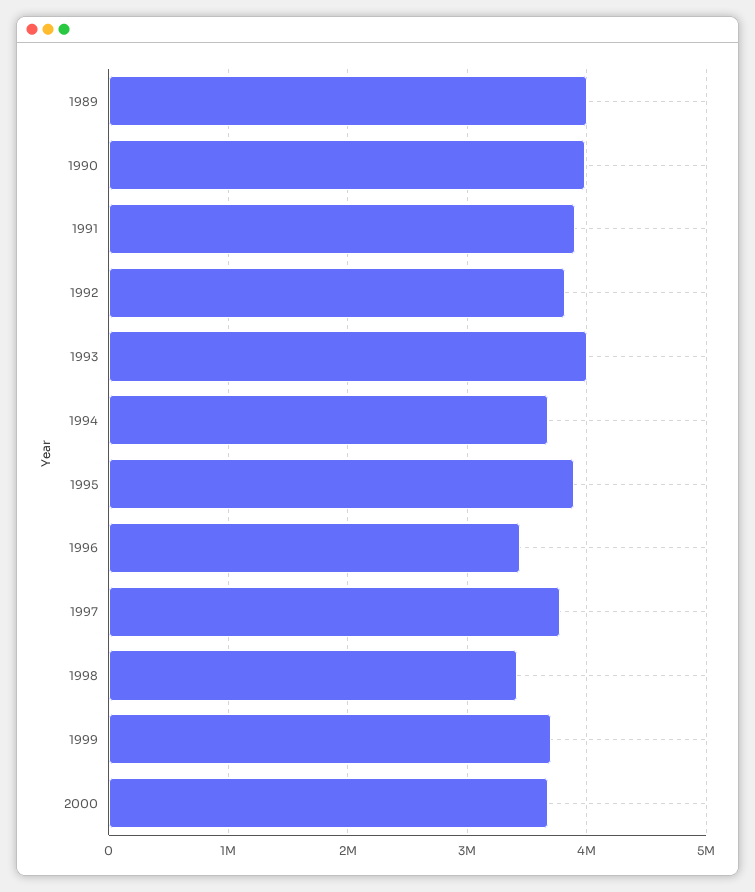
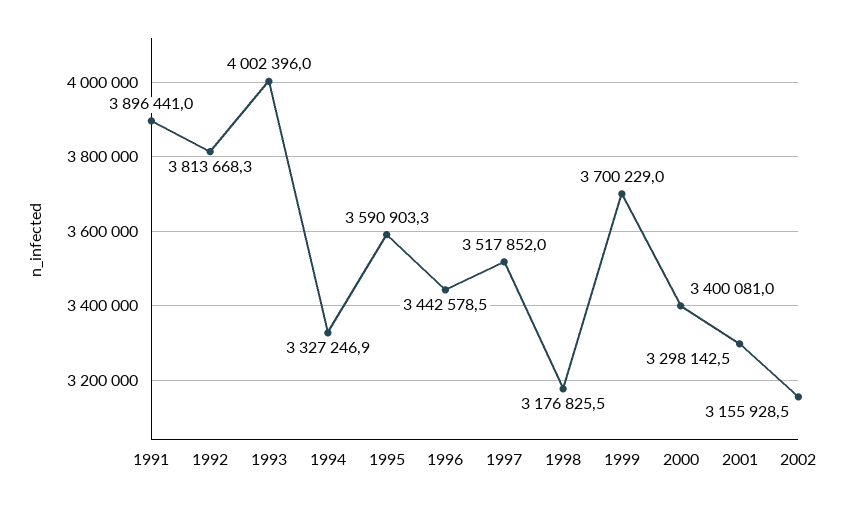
1989: 4000000 -> none
1990: 4000000 -> none
1994: 3700000 -> 3327246.9
1995: 3900000 -> 3590903.3
1997: 3800000 -> 3517852
1998: 3400000 -> 3176825.5
2000: 3700000 -> 3400081
2001: none -> 3298142.5
2002: none -> 3155928.5

